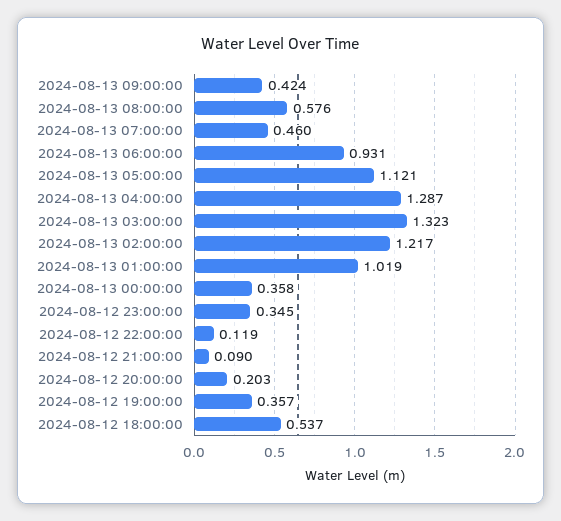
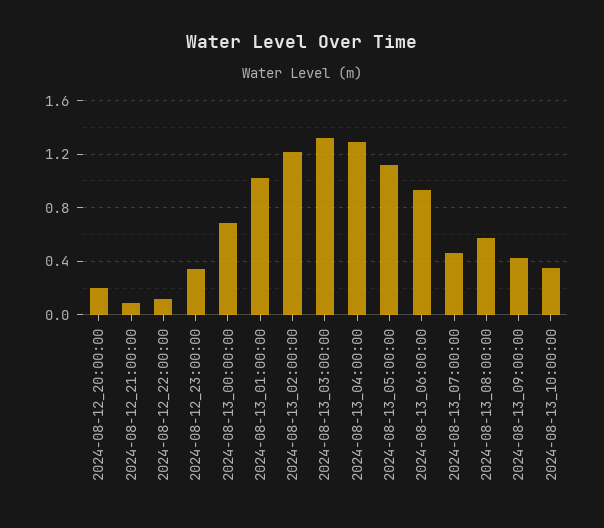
2024-08-13 00:00:00: 0.358 -> 0.7
2024-08-12 19:00:00: 0.357 -> none
2024-08-12 18:00:00: 0.537 -> none
2024-08-13_10:00:00: none -> 0.35

